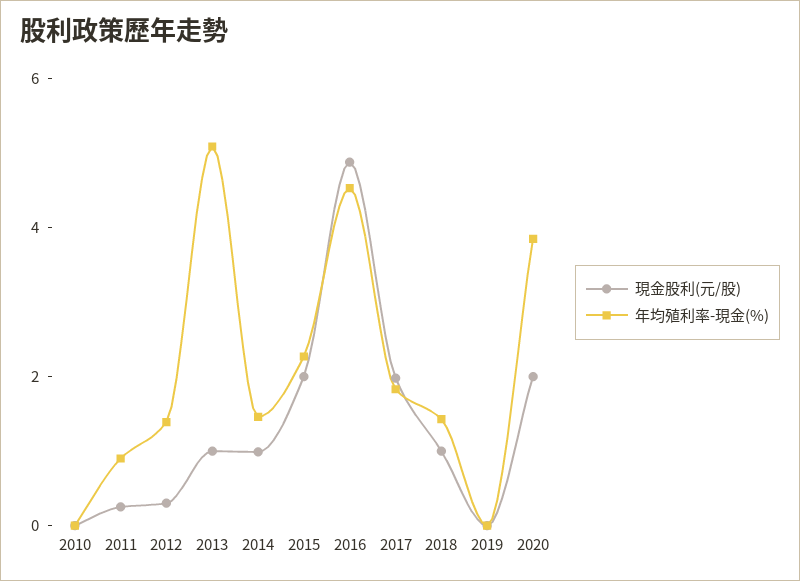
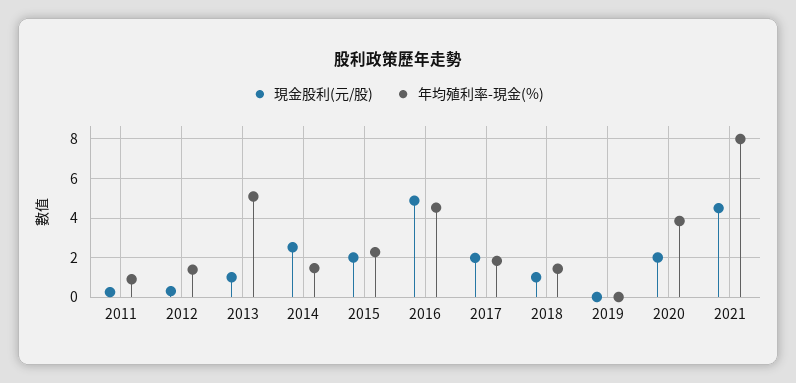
現金股利(元/股), 2010: 0 -> none
年均殖利率-現金(%), 2010: 0 -> none
現金股利(元/股), 2014: 1 -> 2.5
現金股利(元/股), 2021: none -> 4.5
年均殖利率-現金(%), 2021: none -> 8

